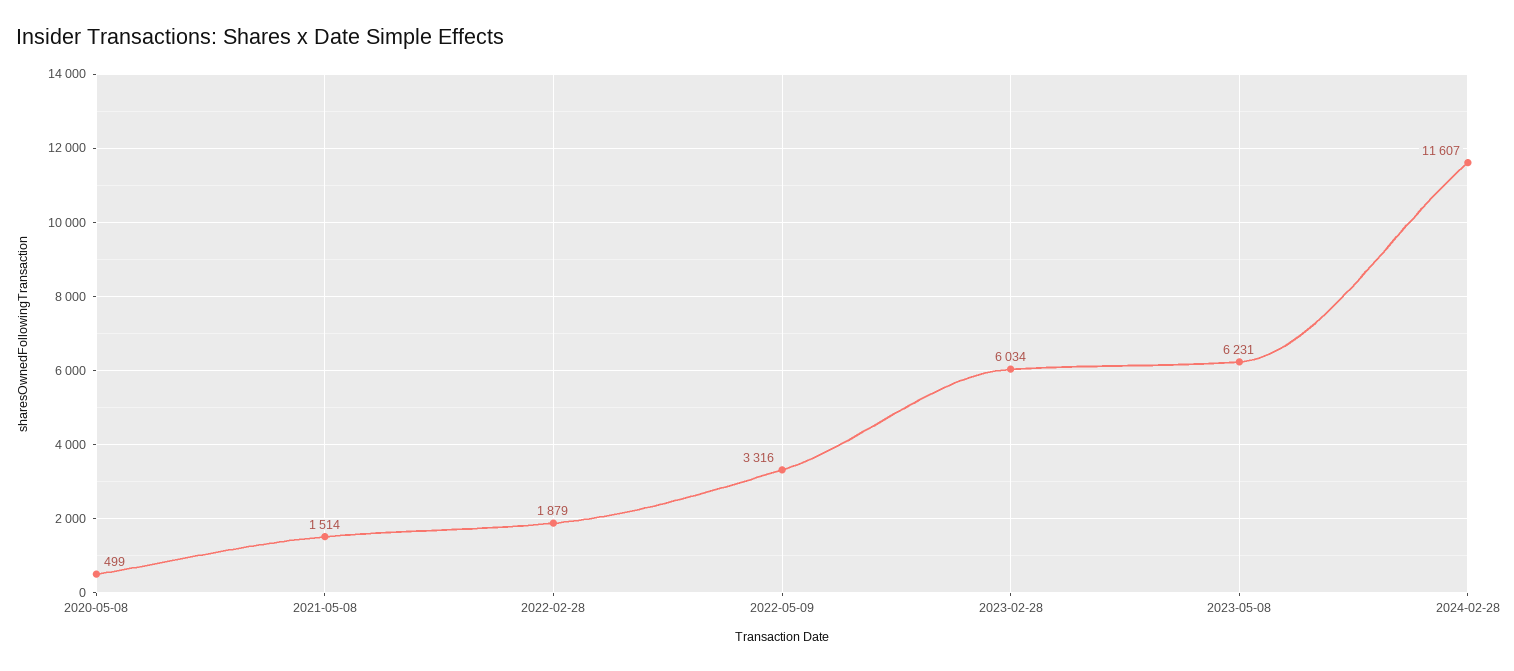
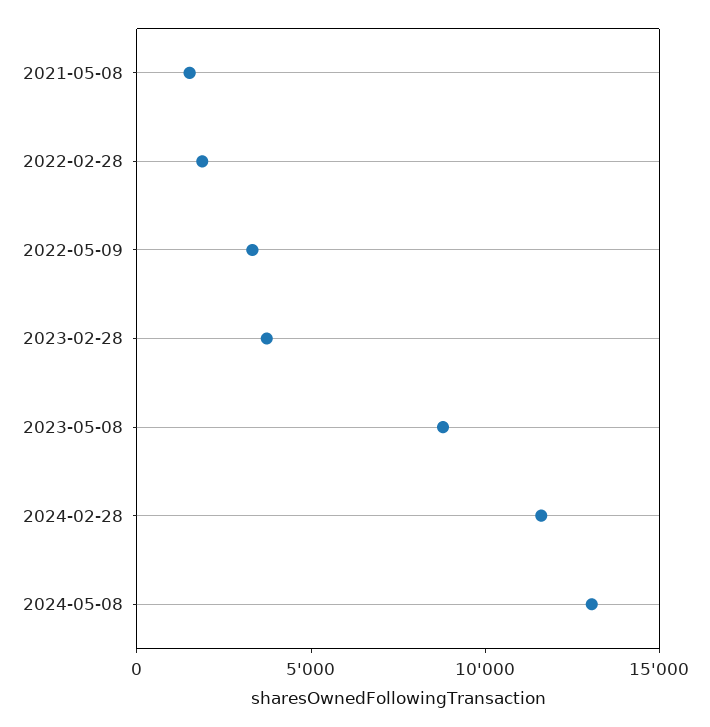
2020-05-08: 499 -> none
2023-02-28: 6034 -> 4000
2023-05-08: 6231 -> 9000
2024-05-08: none -> 13000

